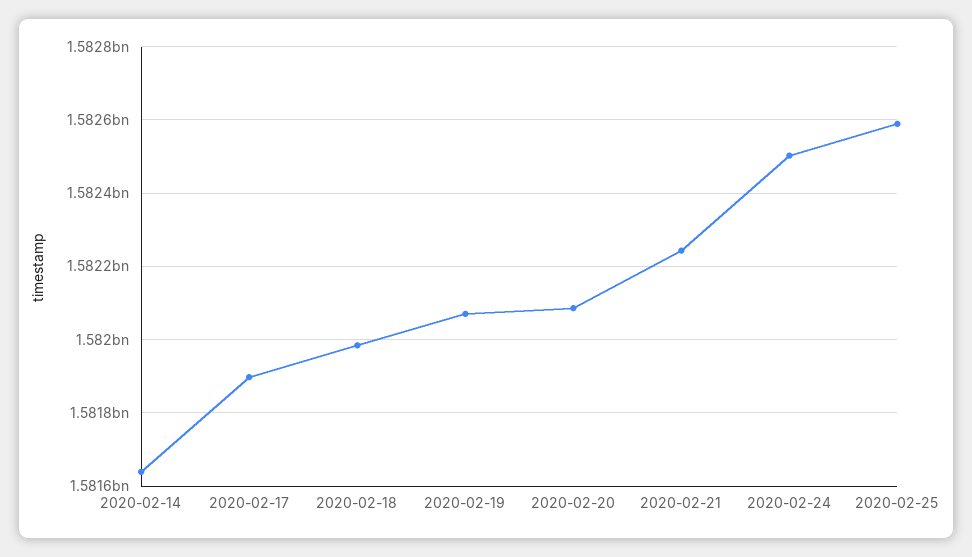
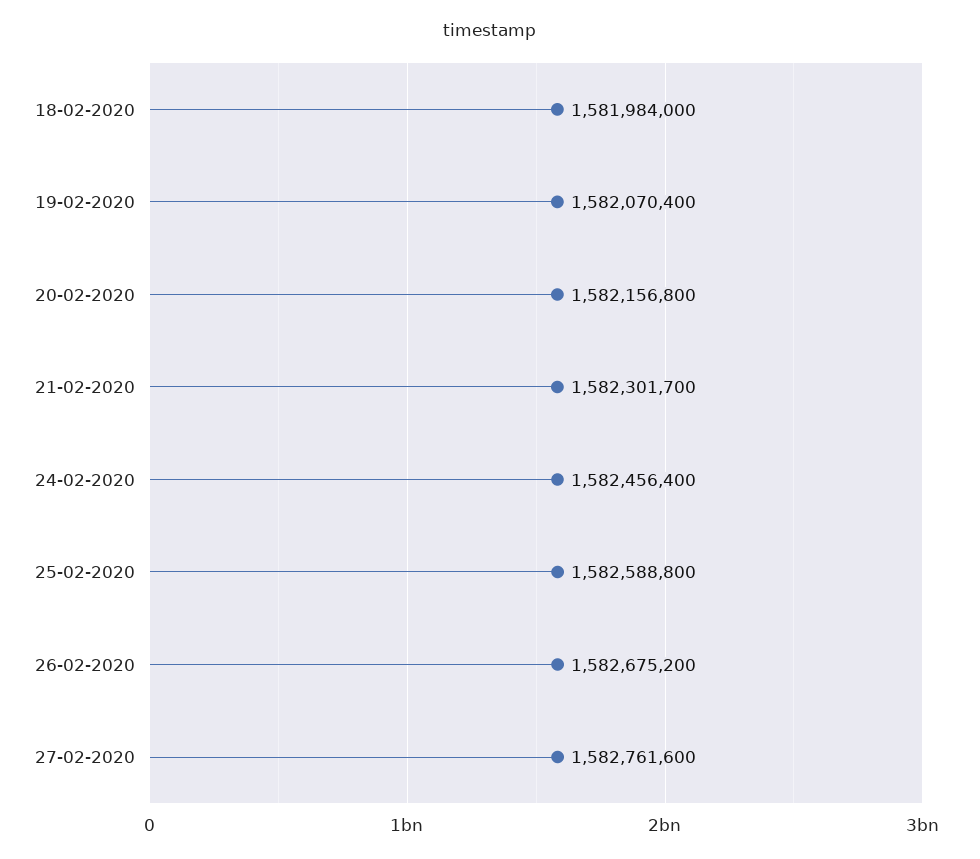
2020-02-14: 1581640000 -> none
2020-02-17: 1581900000 -> none
2020-02-20: 1582080000 -> 1582156800
2020-02-21: 1582240000 -> 1582301700
2020-02-24: 1582500000 -> 1582456400
26-02-2020: none -> 1582675200
27-02-2020: none -> 1582761600

